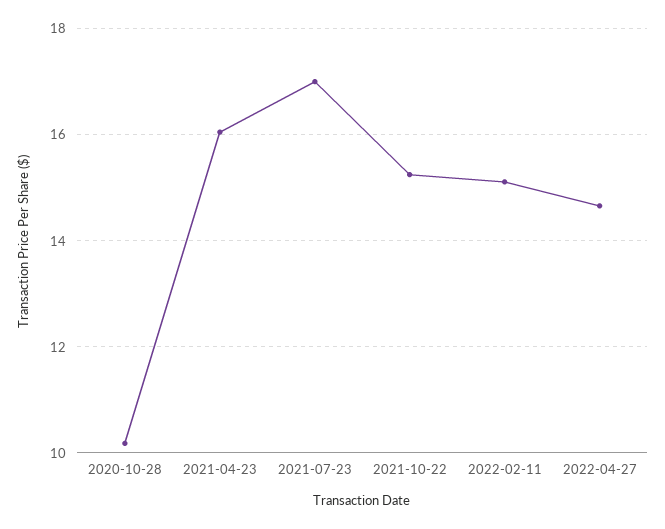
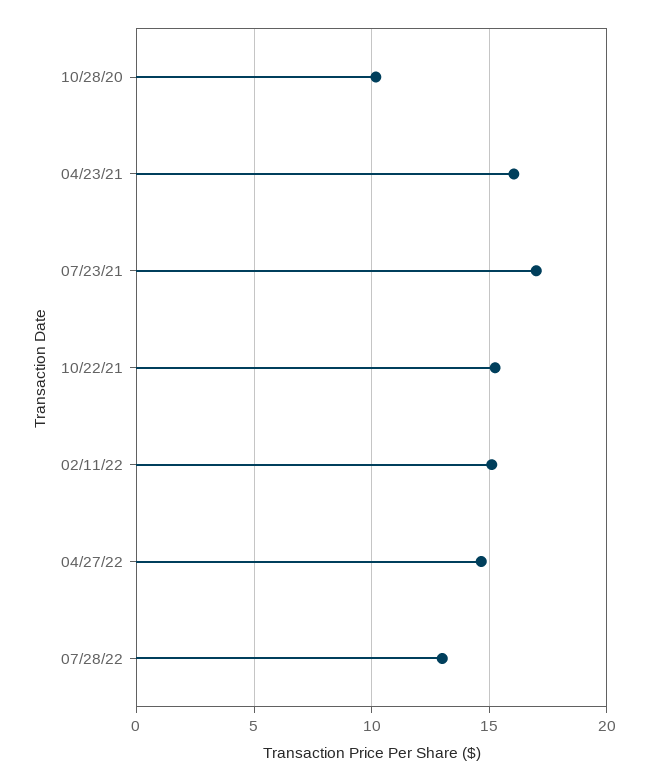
07/28/22: none -> 13

